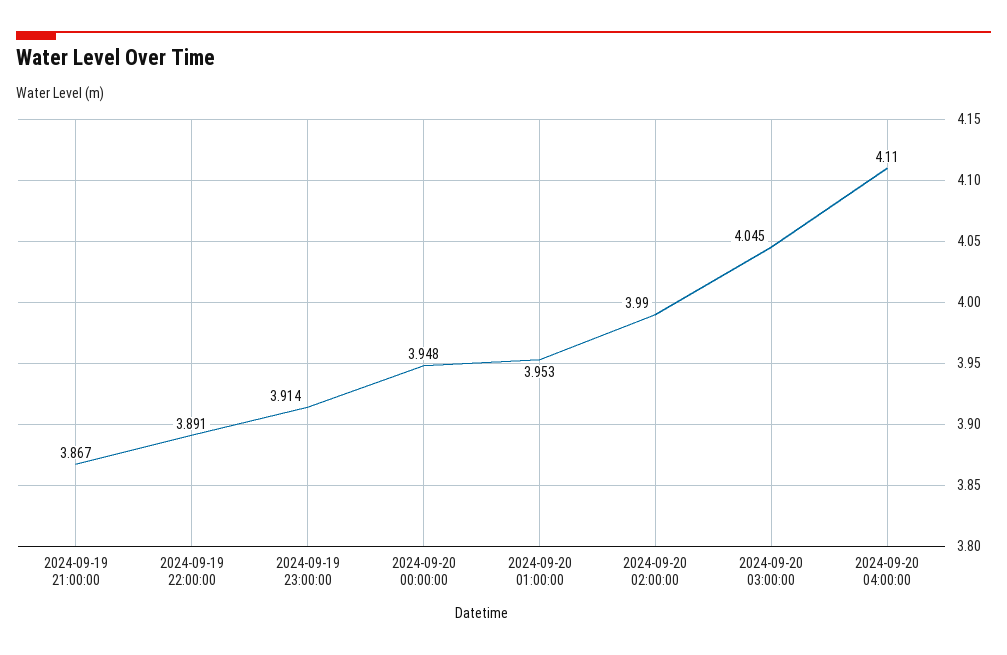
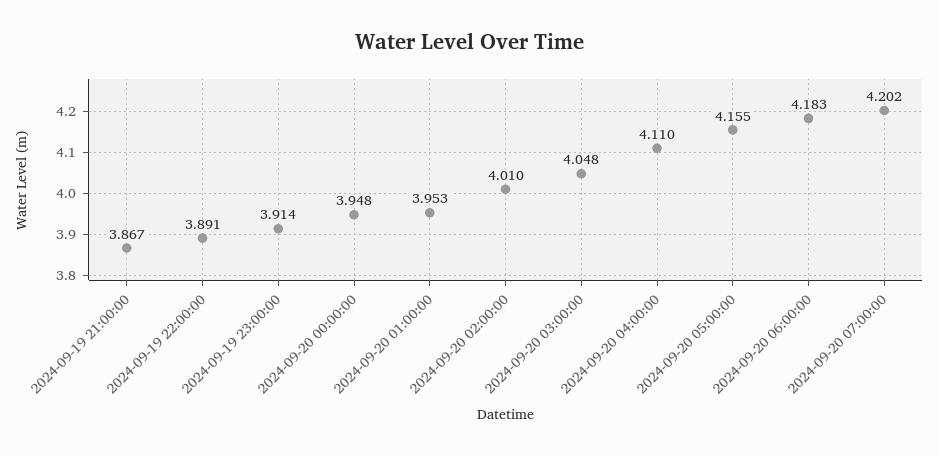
2024-09-20 02:00:00: 3.99 -> 4.01
2024-09-20 03:00:00: 4.045 -> 4.048
2024-09-20 05:00:00: none -> 4.155
2024-09-20 06:00:00: none -> 4.183
2024-09-20 07:00:00: none -> 4.202

